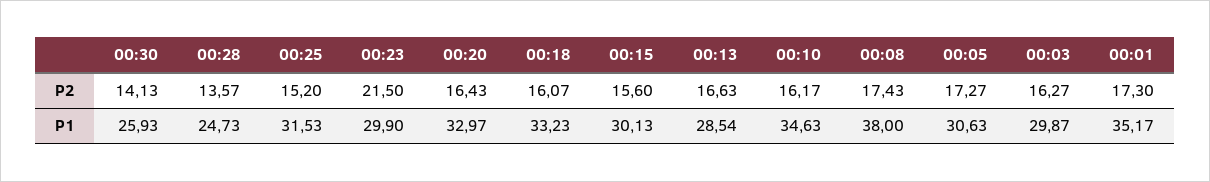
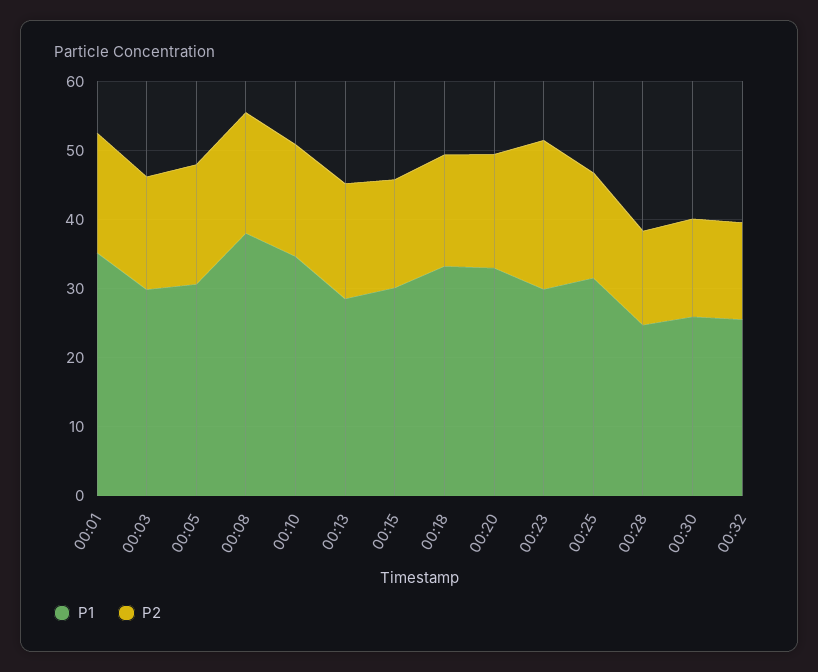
P1, 00:32: none -> 26
P2, 00:32: none -> 14

